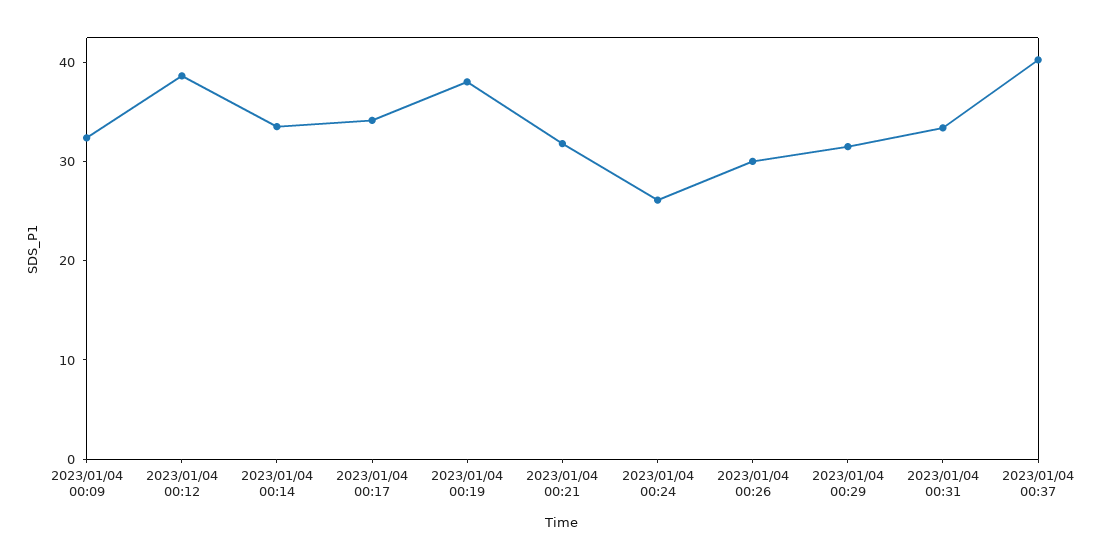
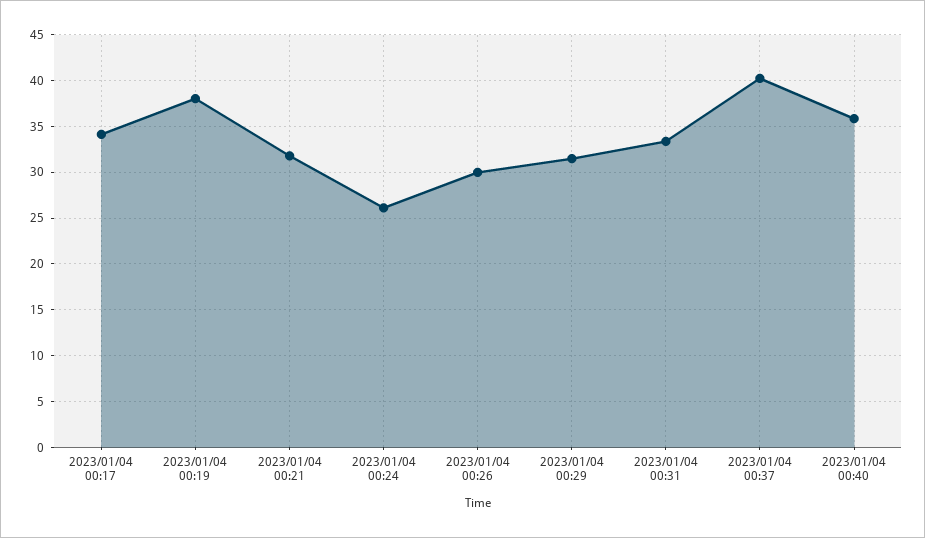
2023/01/04 00:09: 32 -> none
2023/01/04 00:12: 38 -> none
2023/01/04 00:14: 34 -> none
2023/01/04 00:40: none -> 36

